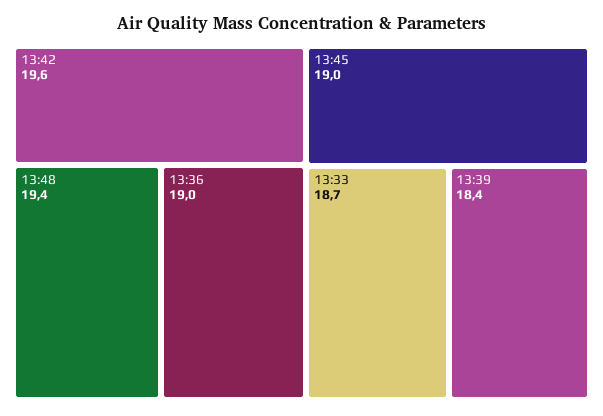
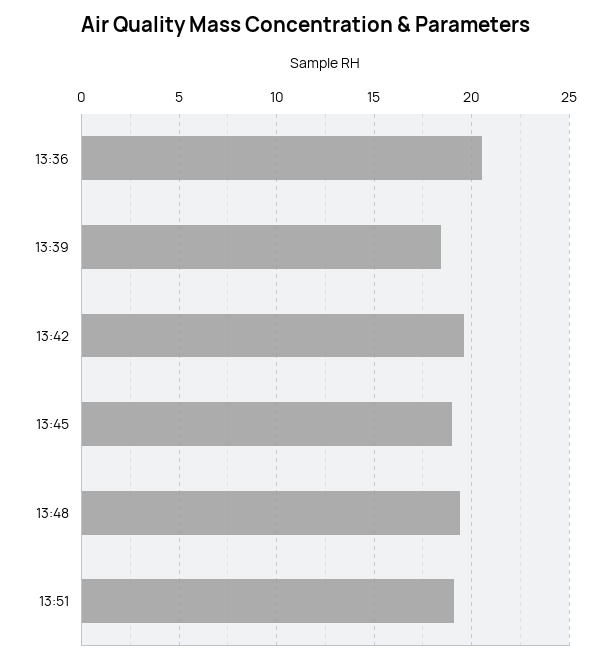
13:36: 19 -> 20.5
13:33: 18.7 -> none
13:51: none -> 19

